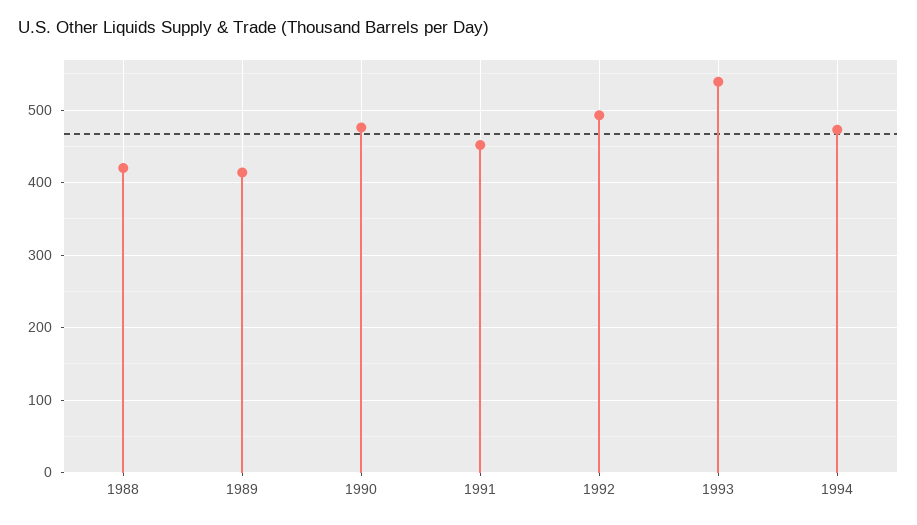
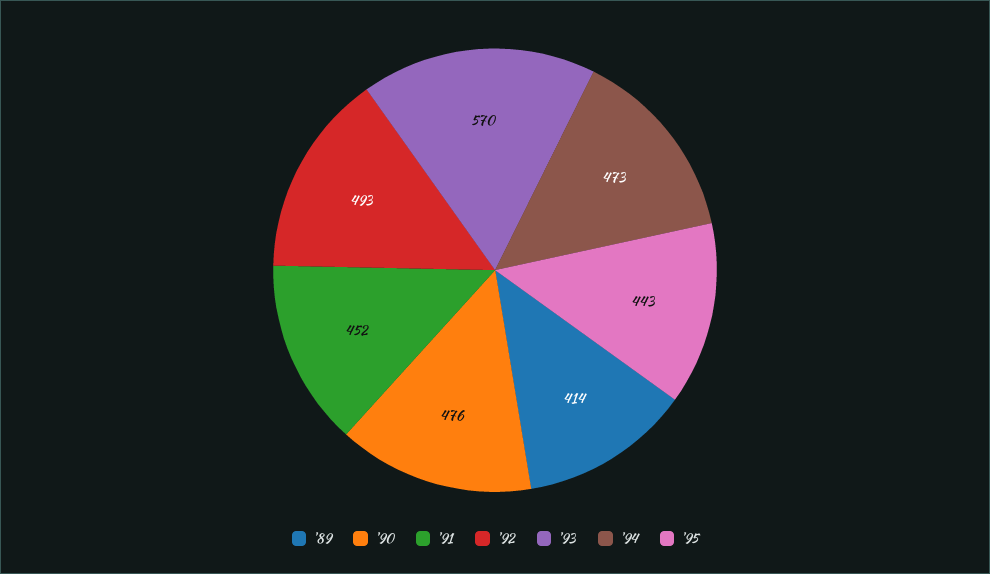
1988: 420 -> none
1993: 540 -> 570
'95: none -> 443

